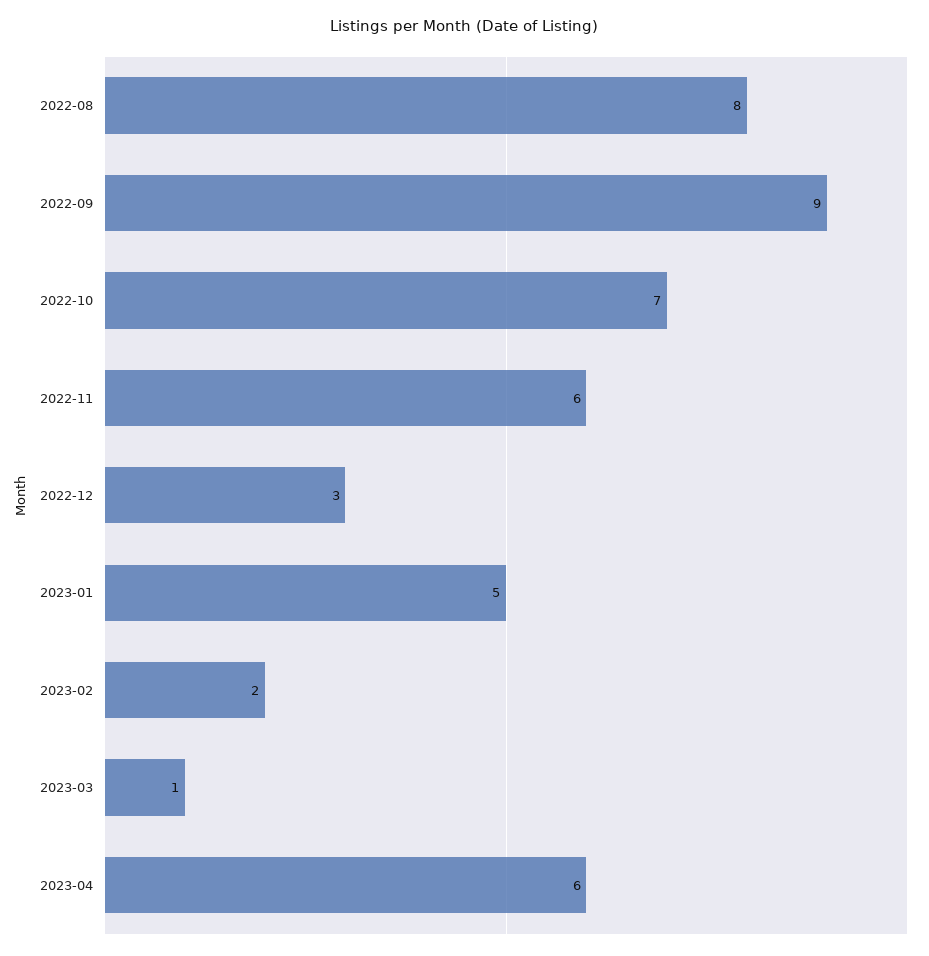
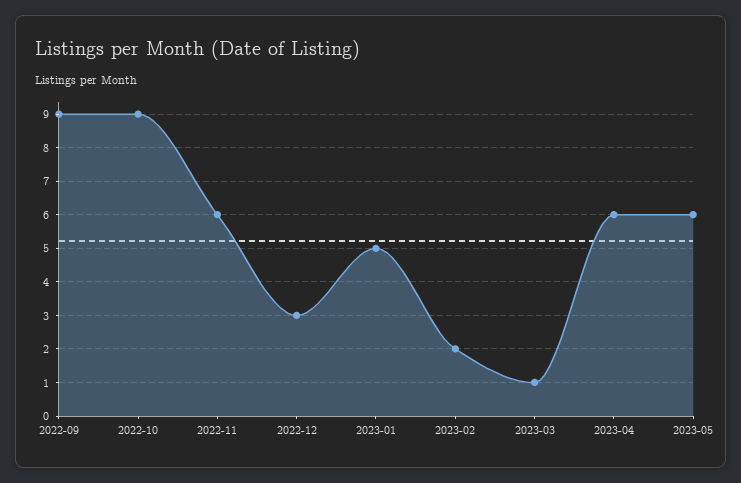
2022-08: 8 -> none
2022-10: 7 -> 9
2023-05: none -> 6

